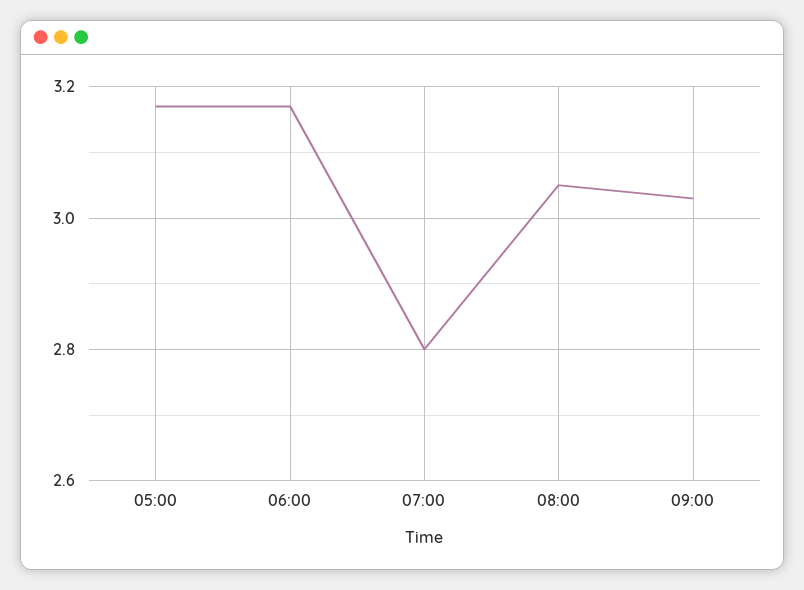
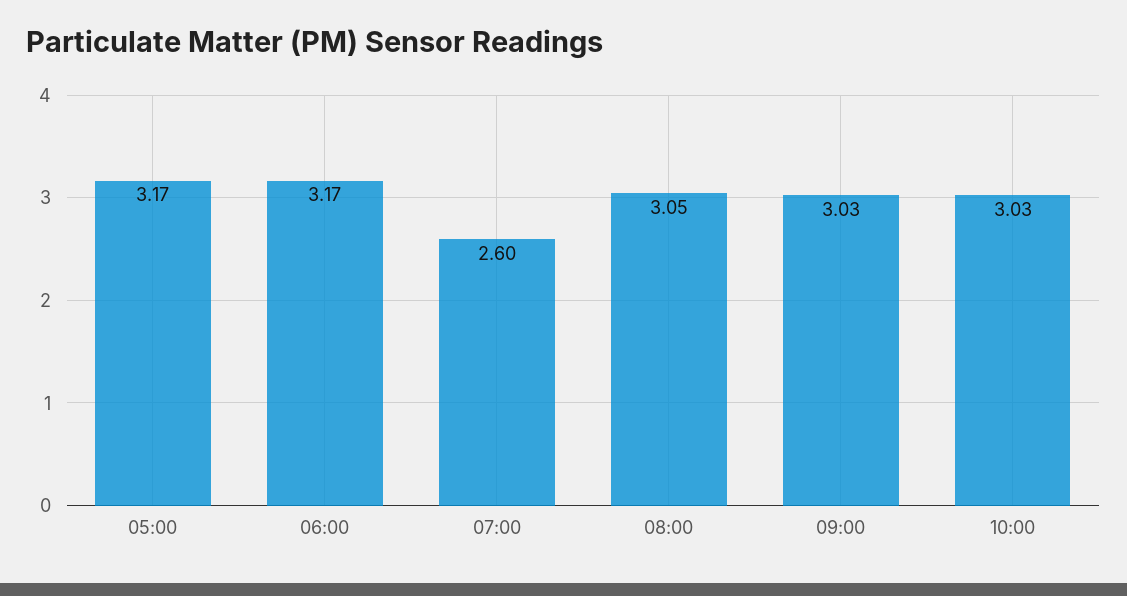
07:00: 2.8 -> 2.6
10:00: none -> 3.03

